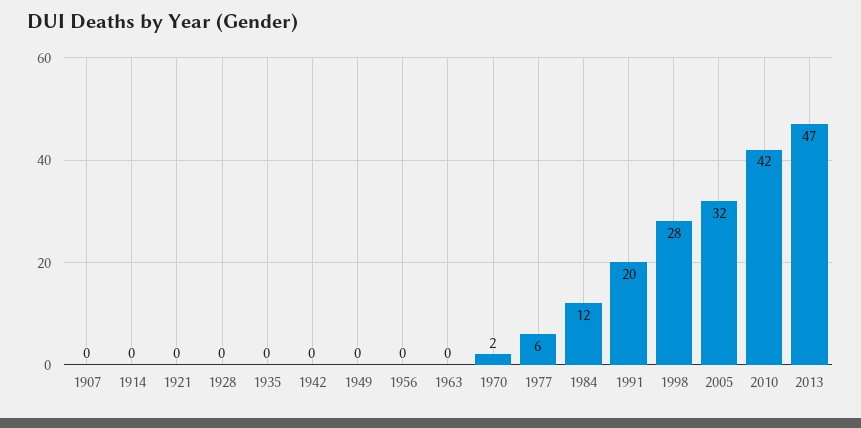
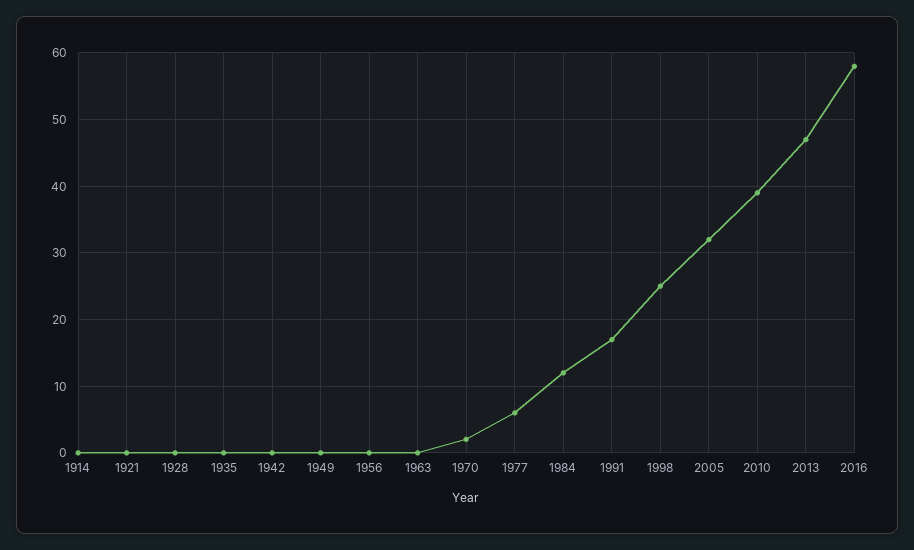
1907: 0 -> none
1991: 20 -> 17
1998: 28 -> 25
2010: 42 -> 39
2016: none -> 58

